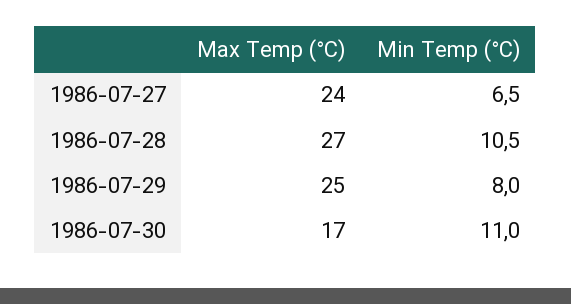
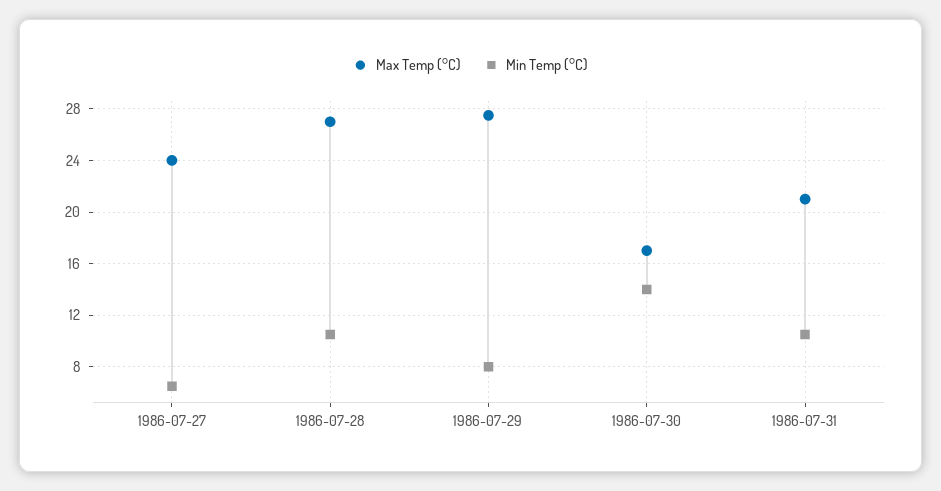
Max Temp (°C), 1986-07-29: 25 -> 27.5
Min Temp (°C), 1986-07-30: 11 -> 14
Max Temp (°C), 1986-07-31: none -> 21
Min Temp (°C), 1986-07-31: none -> 10.5

